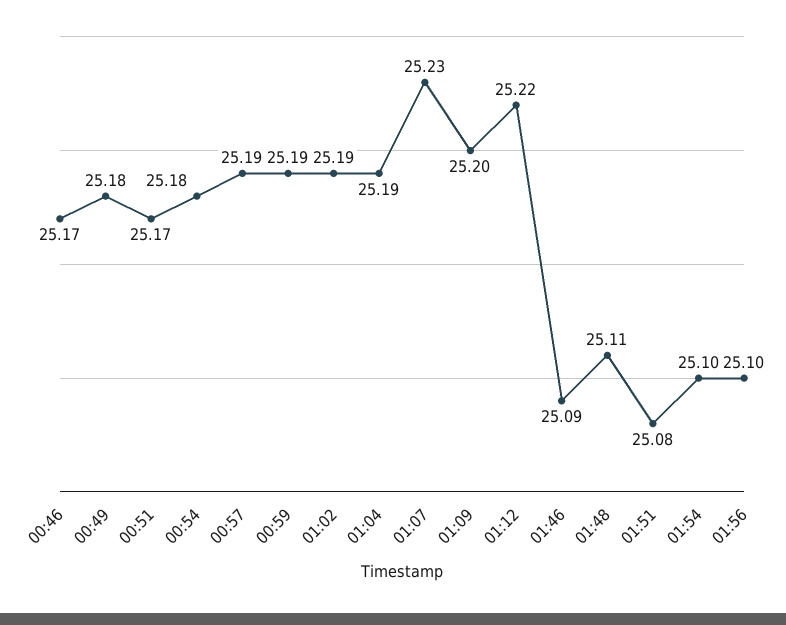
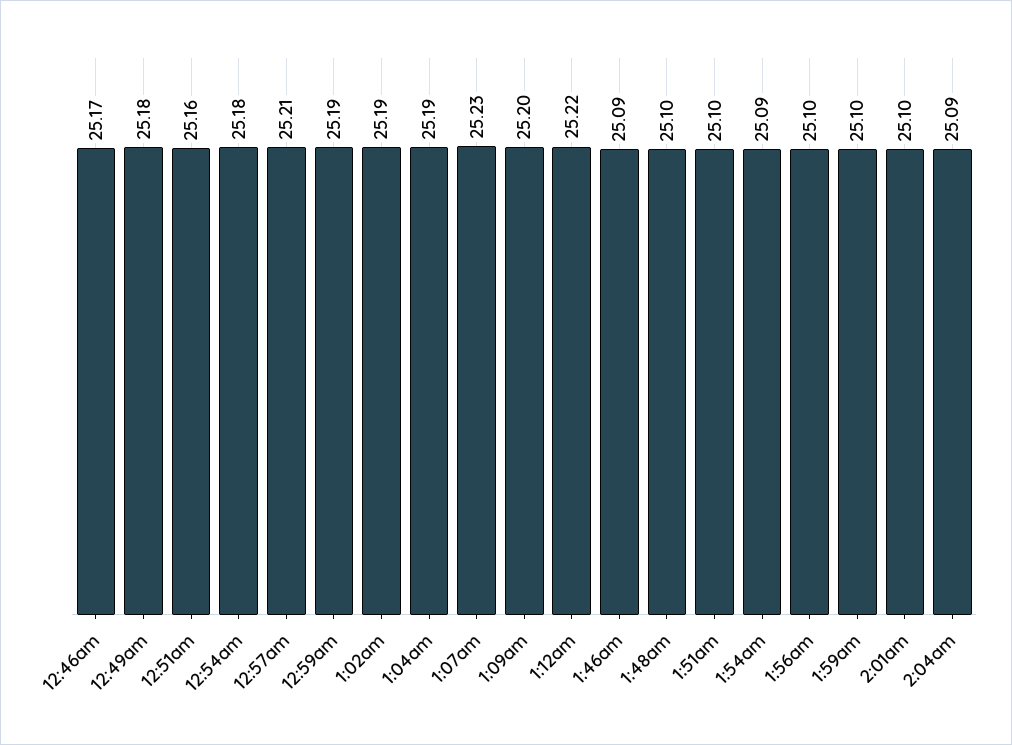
00:51: 25.17 -> 25.16
00:57: 25.19 -> 25.21
01:48: 25.11 -> 25.1
01:51: 25.08 -> 25.1
01:54: 25.1 -> 25.09
1:59am: none -> 25.1
2:01am: none -> 25.1
2:04am: none -> 25.09

